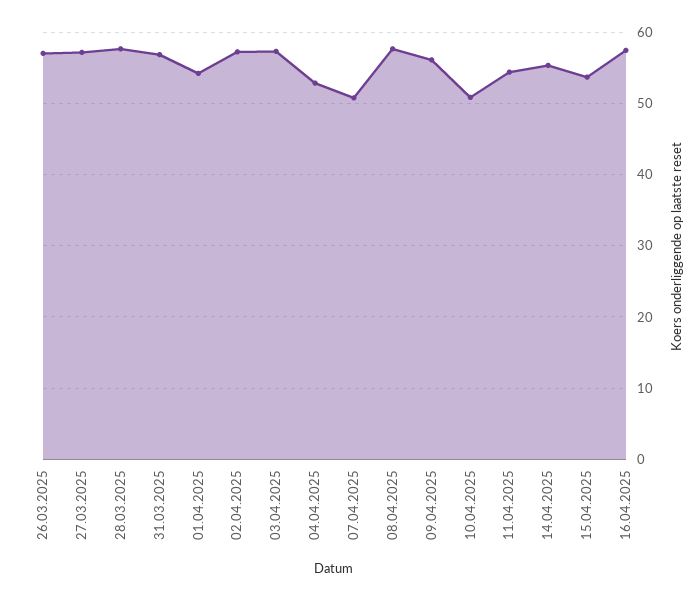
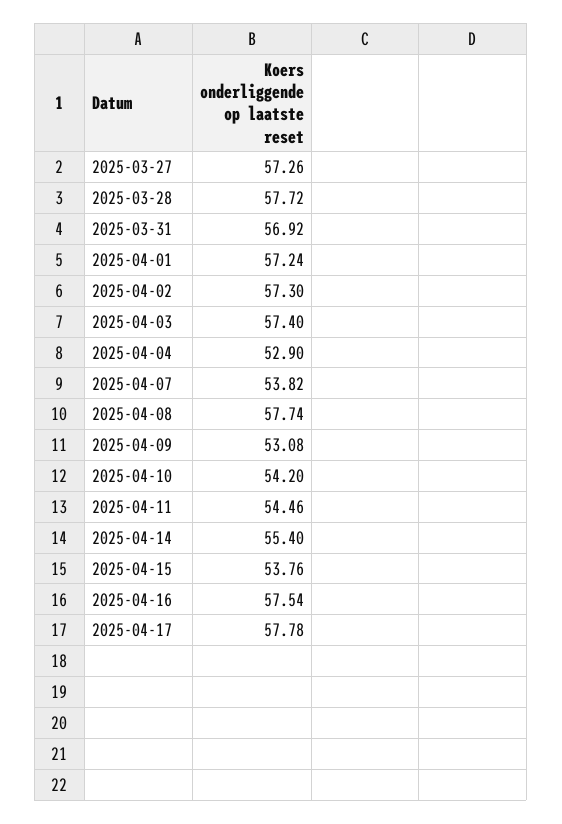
26.03.2025: 57 -> none
01.04.2025: 54 -> 57.24
07.04.2025: 51 -> 53.82
09.04.2025: 56 -> 53.08
10.04.2025: 51 -> 54.2
2025-04-17: none -> 57.78

